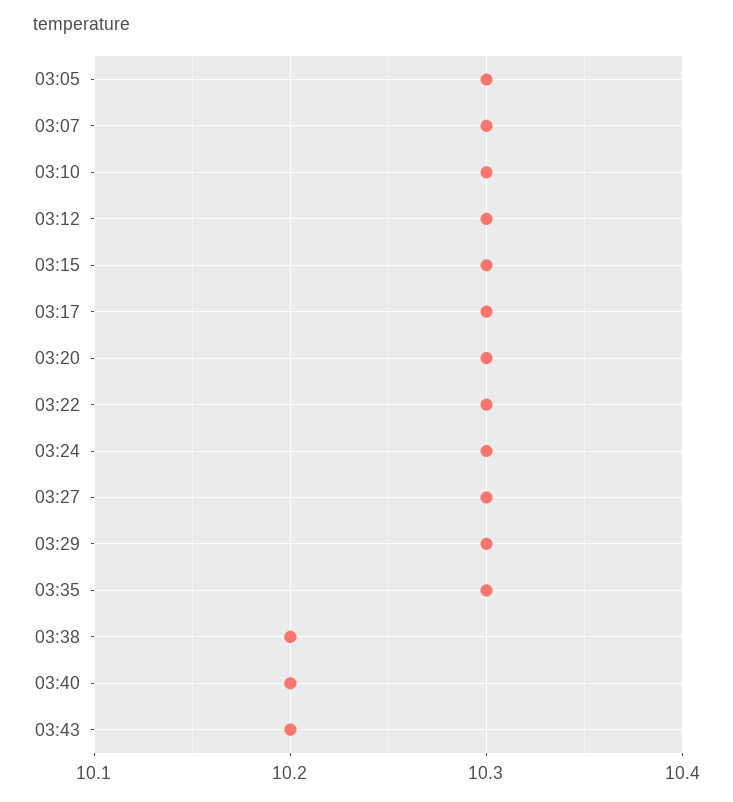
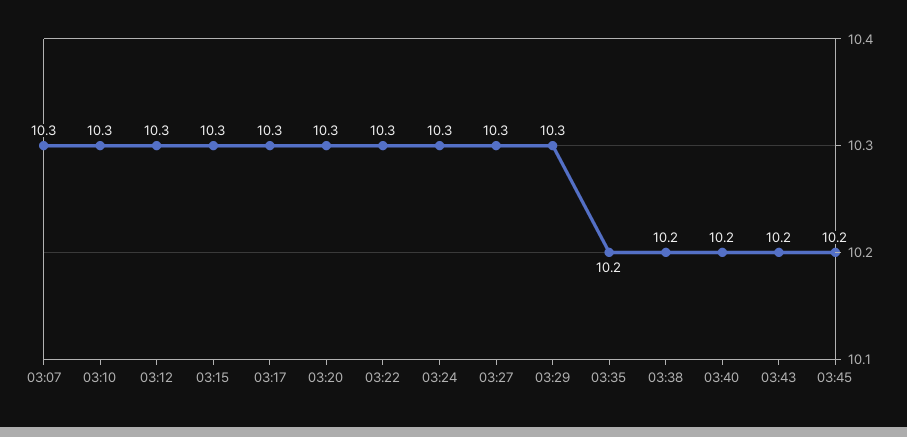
03:05: 10.3 -> none
03:35: 10.3 -> 10.2
03:45: none -> 10.2

